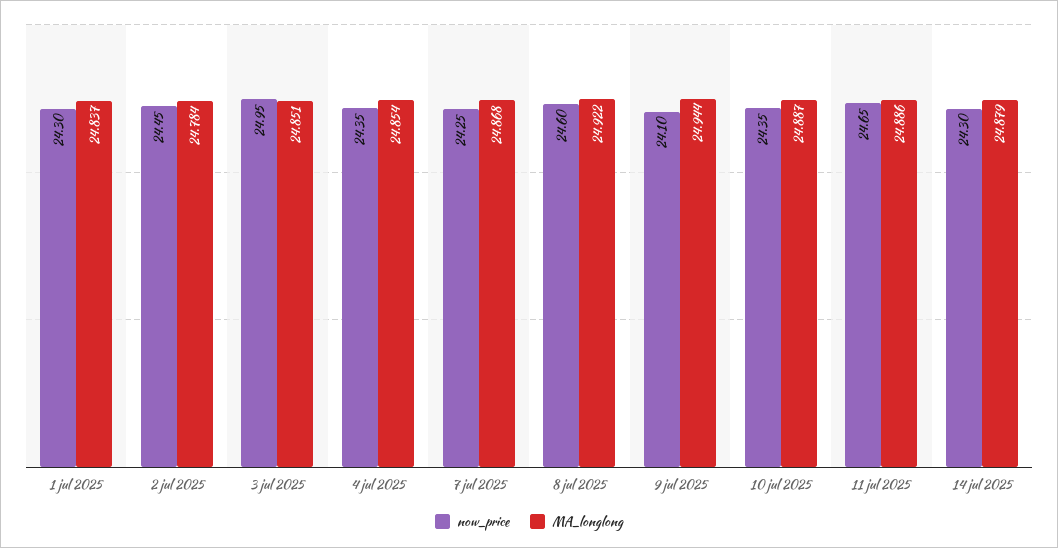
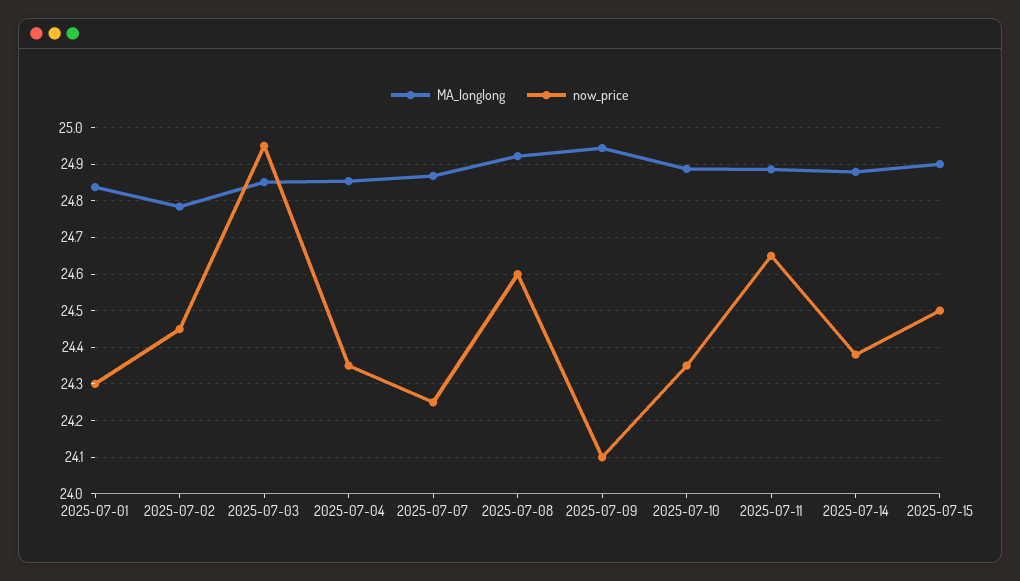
now_price, 14 jul 2025: 24.3 -> 24.38
MA_longlong, 2025-07-15: none -> 24.9
now_price, 2025-07-15: none -> 24.5

